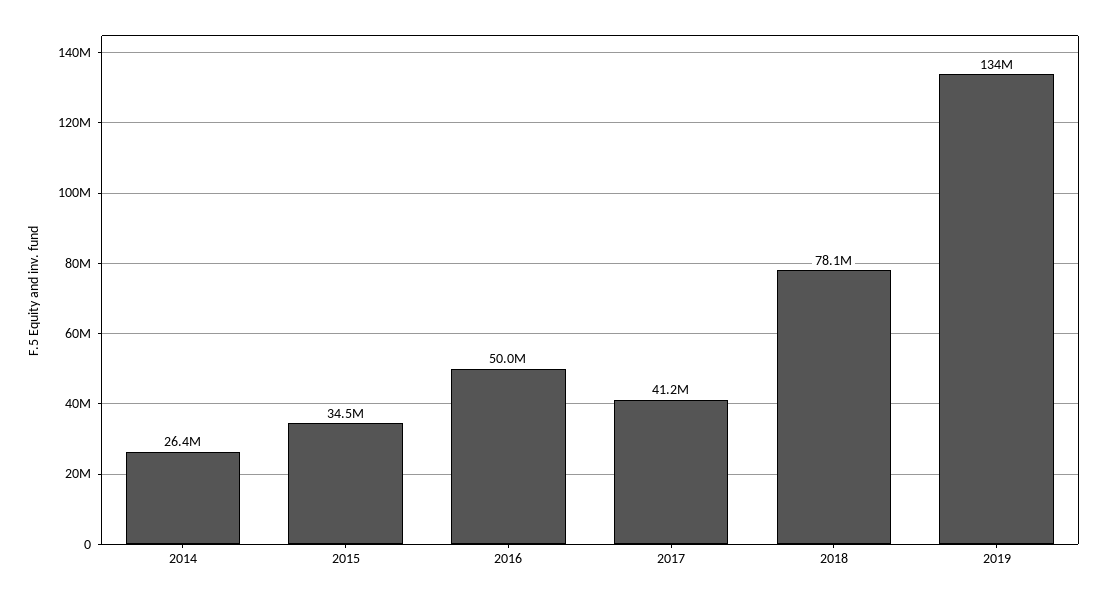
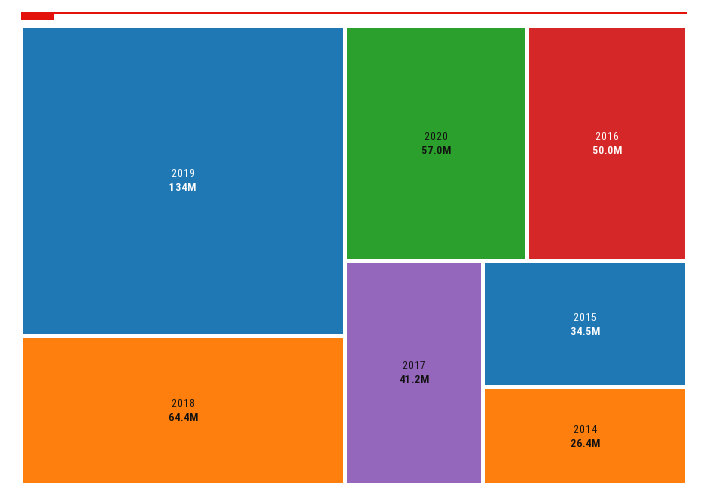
2018: 78100000 -> 64400000
2020: none -> 57000000

